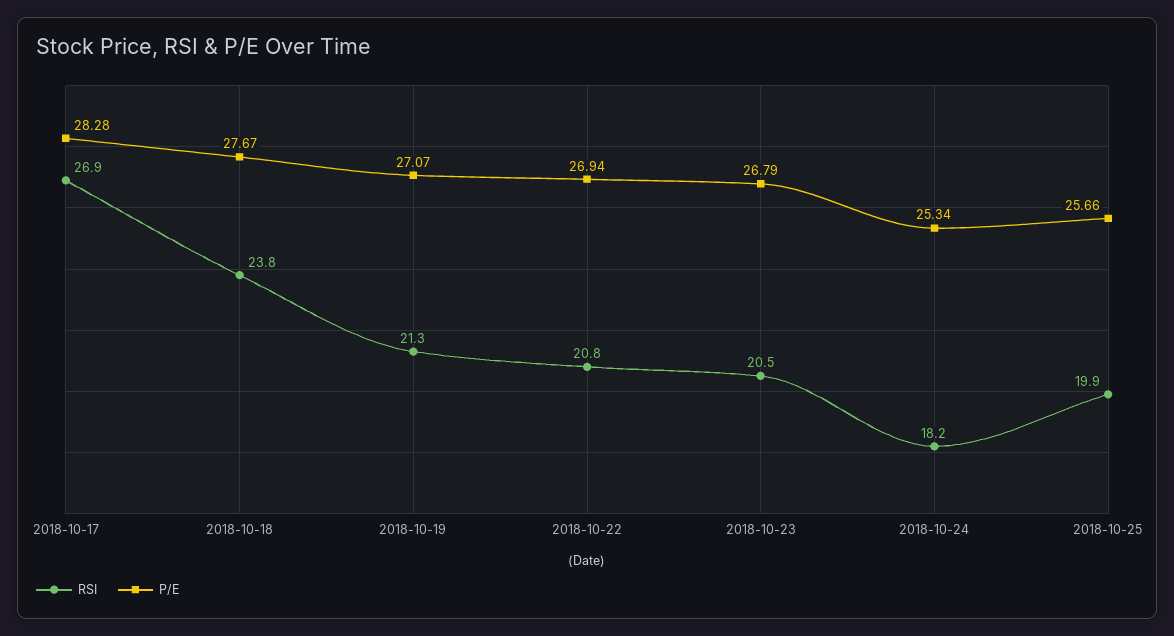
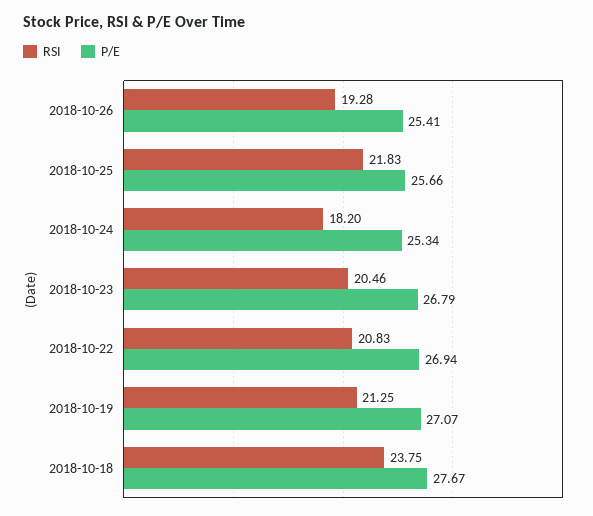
RSI, 2018-10-17: 26.9 -> none
P/E, 2018-10-17: 28.28 -> none
RSI, 2018-10-25: 19.9 -> 21.83
RSI, 2018-10-26: none -> 19.28
P/E, 2018-10-26: none -> 25.41

